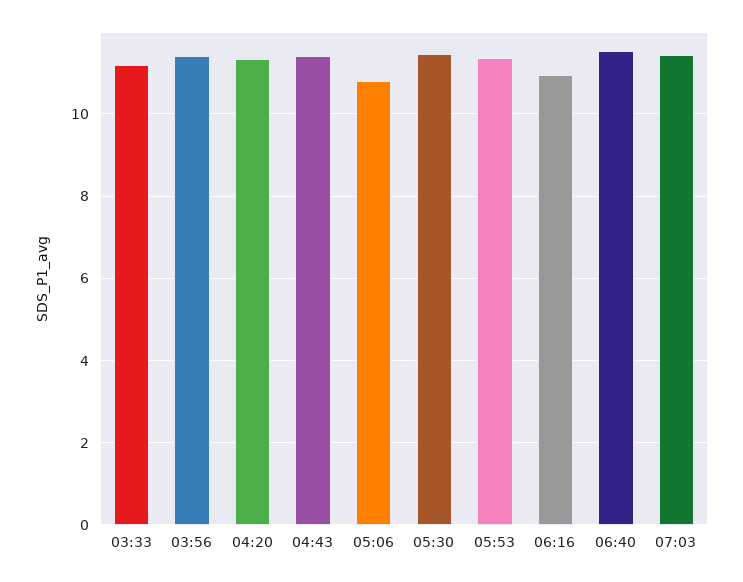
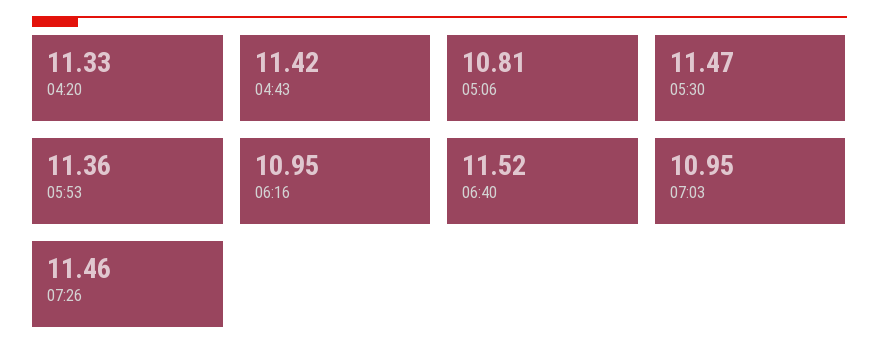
03:33: 11.2 -> none
03:56: 11.4 -> none
07:03: 11.4 -> 10.95
07:26: none -> 11.46

